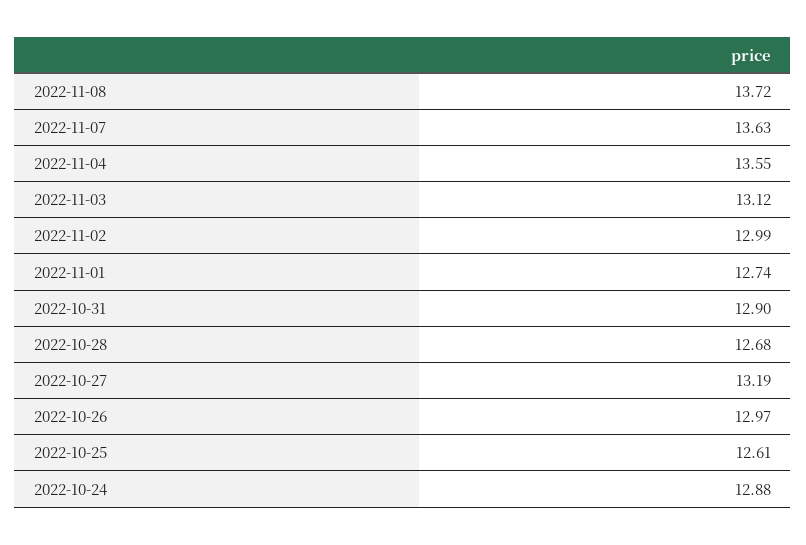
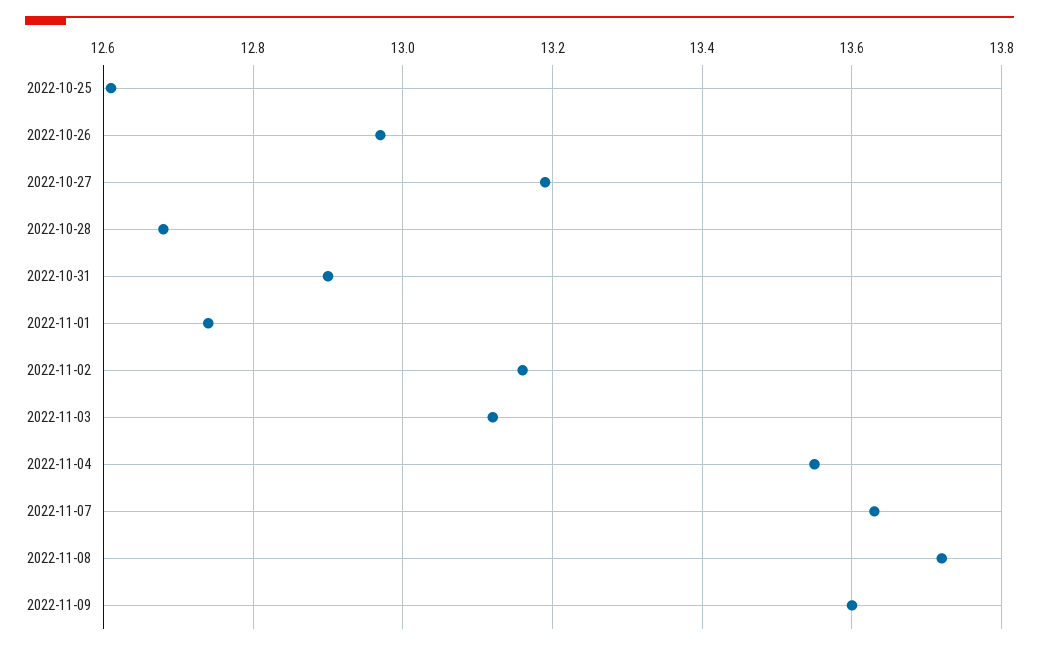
2022-11-02: 12.99 -> 13.15
2022-10-24: 12.88 -> none
2022-11-09: none -> 13.6

